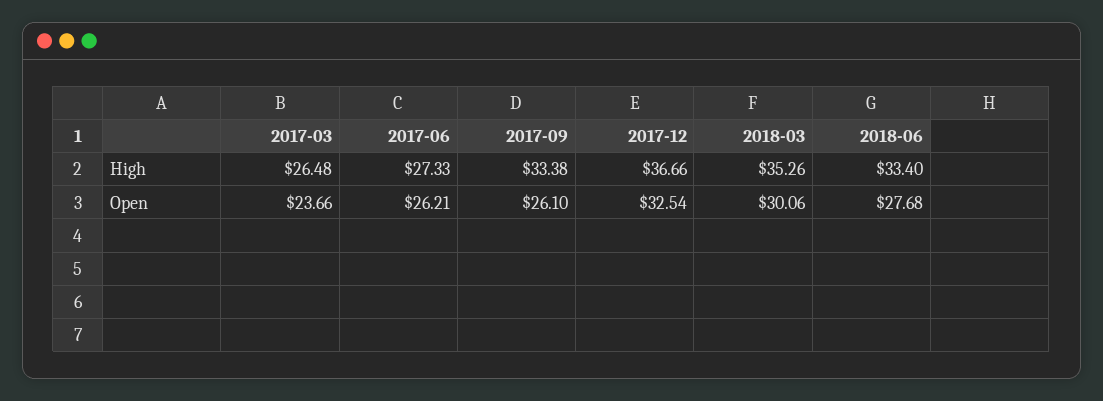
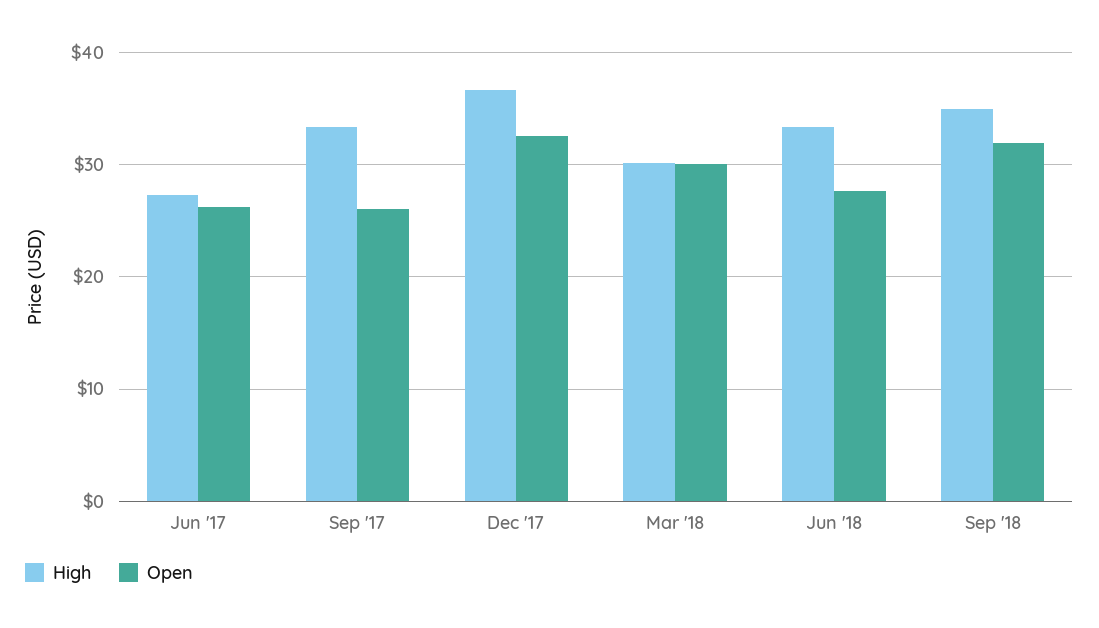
High, 2017-03: 26.48 -> none
High, 2018-03: 35.26 -> 30
Open, 2017-03: 23.66 -> none
High, Sep '18: none -> 35
Open, Sep '18: none -> 32

